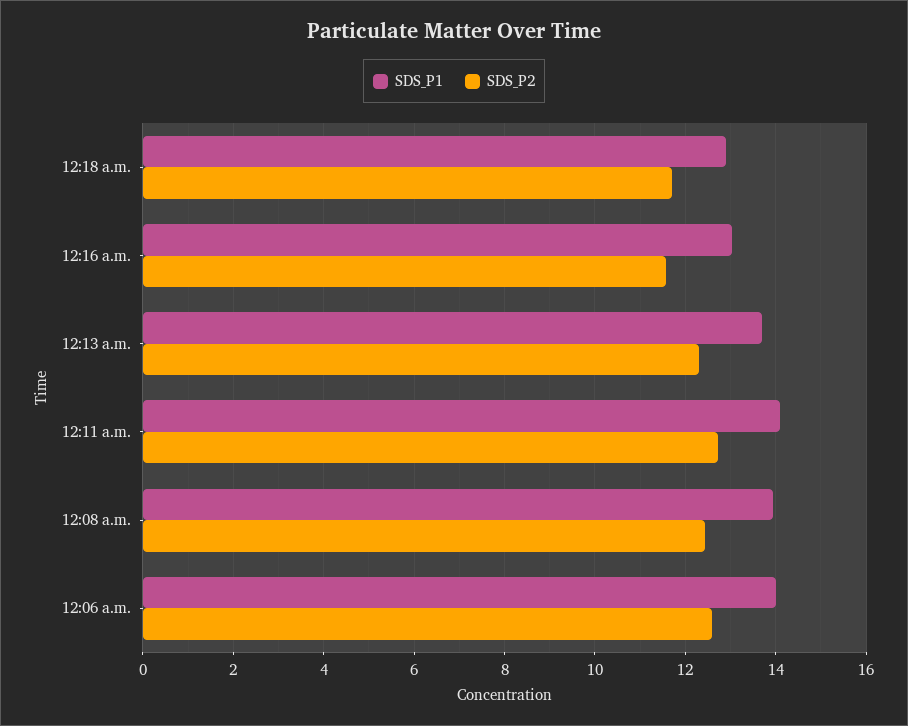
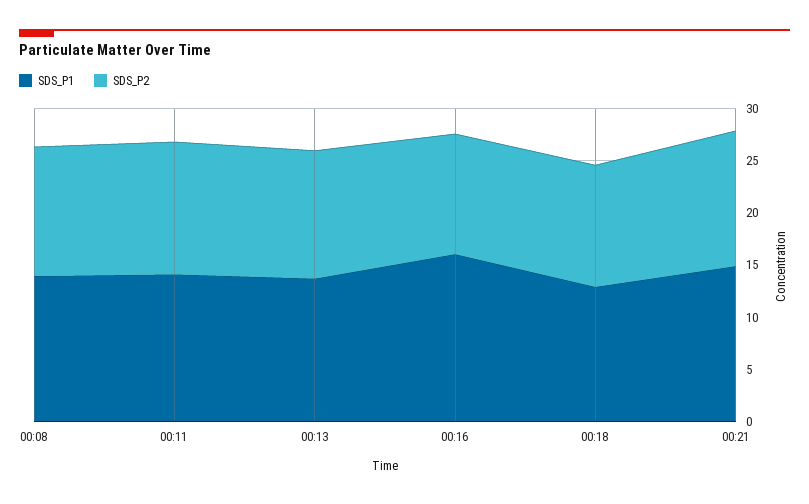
SDS_P1, 12:16 a.m.: 13 -> 16
SDS_P1, 12:06 a.m.: 14 -> none
SDS_P2, 12:06 a.m.: 12.6 -> none
SDS_P1, 00:21: none -> 15
SDS_P2, 00:21: none -> 13

